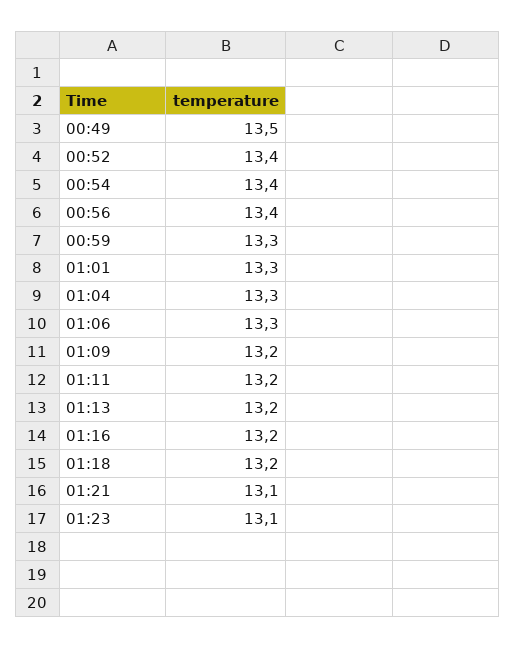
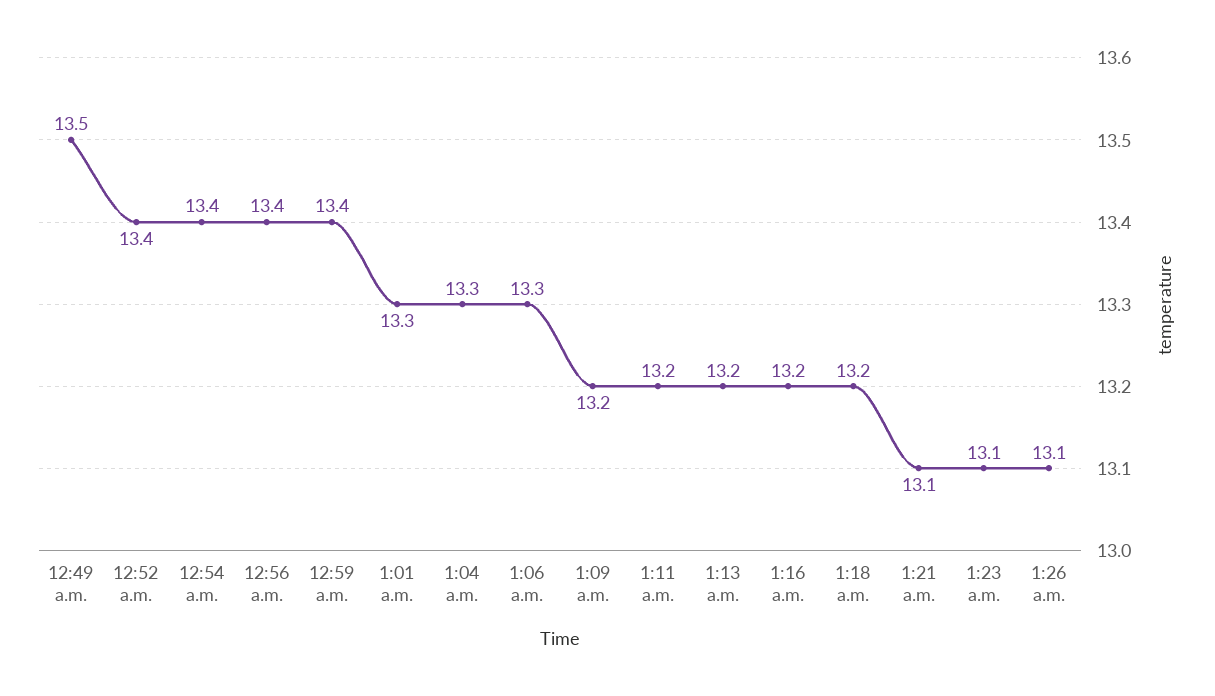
00:59: 13.3 -> 13.4
1:26 a.m.: none -> 13.1

